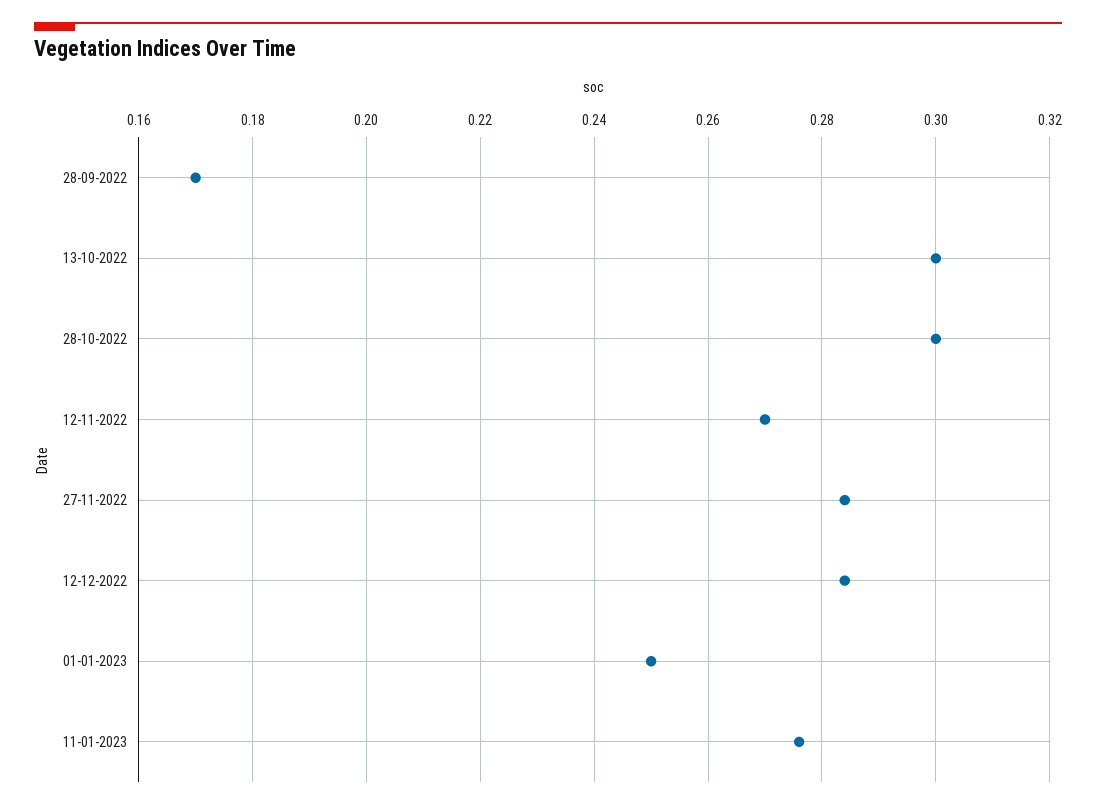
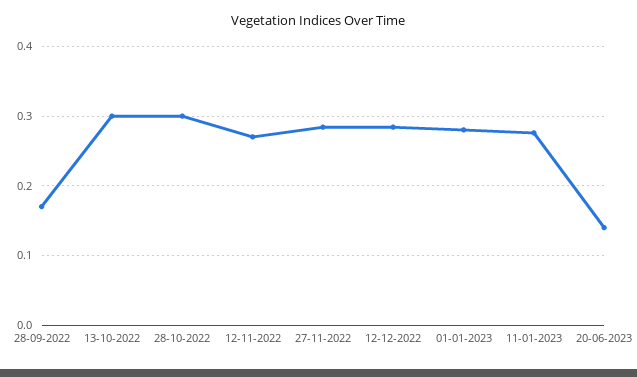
01-01-2023: 0.25 -> 0.28
20-06-2023: none -> 0.14

